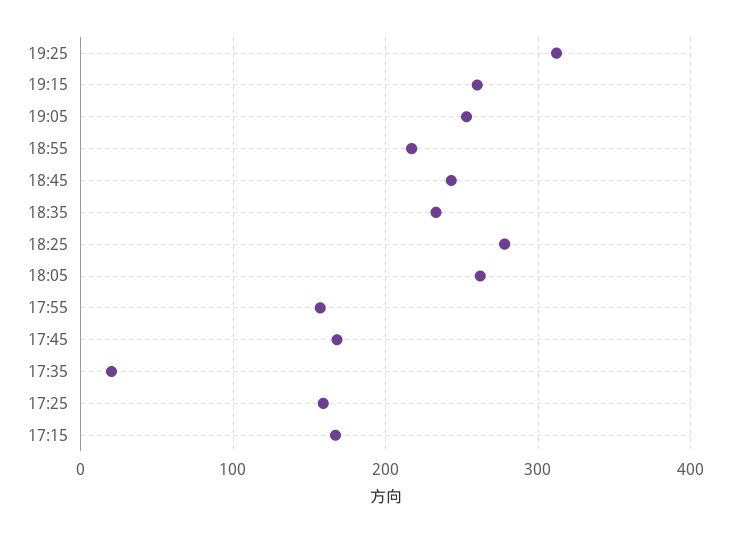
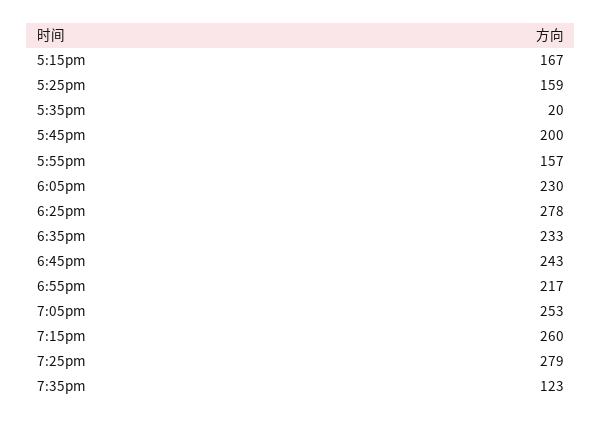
19:25: 310 -> 279
18:05: 260 -> 230
17:45: 170 -> 200
7:35pm: none -> 123

